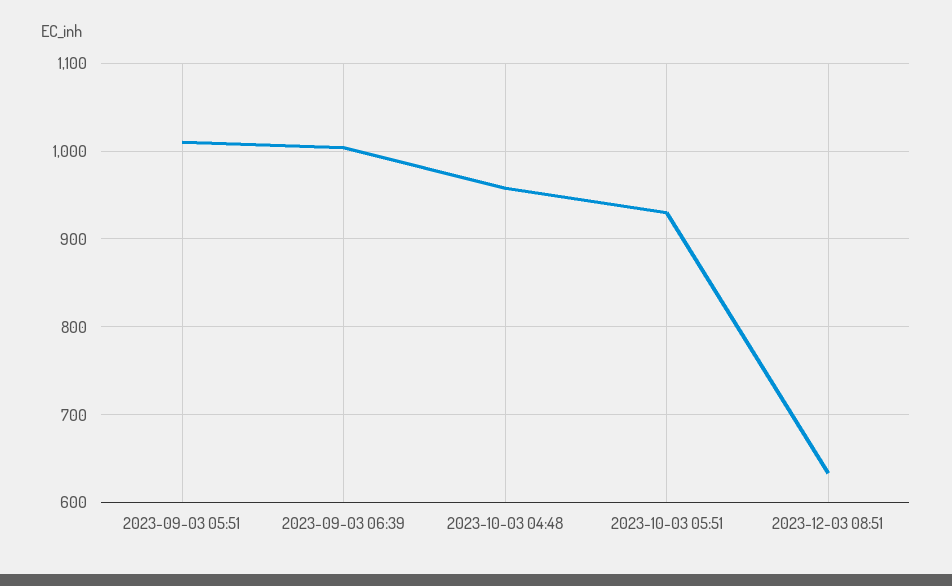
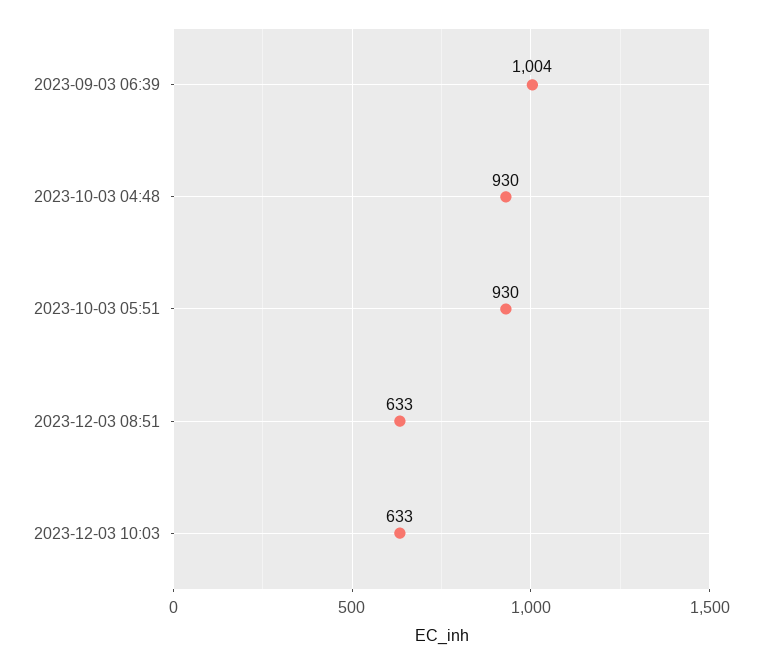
2023-09-03 05:51: 1010 -> none
2023-10-03 04:48: 960 -> 930
2023-12-03 10:03: none -> 633

